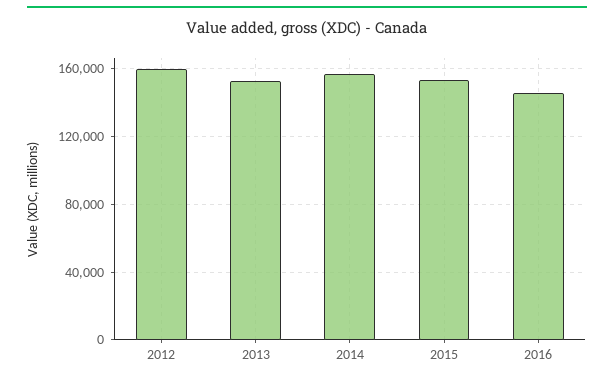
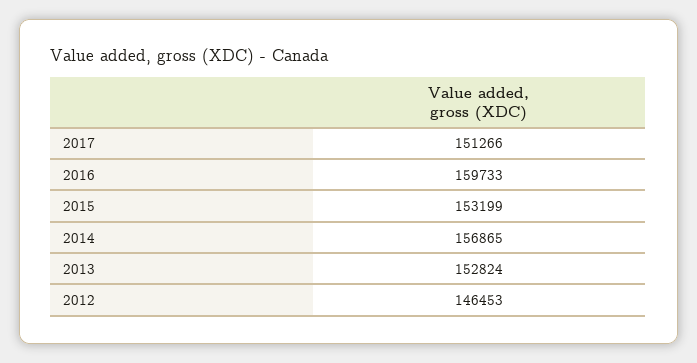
2012: 160000 -> 146453
2016: 145000 -> 159733
2017: none -> 151266

